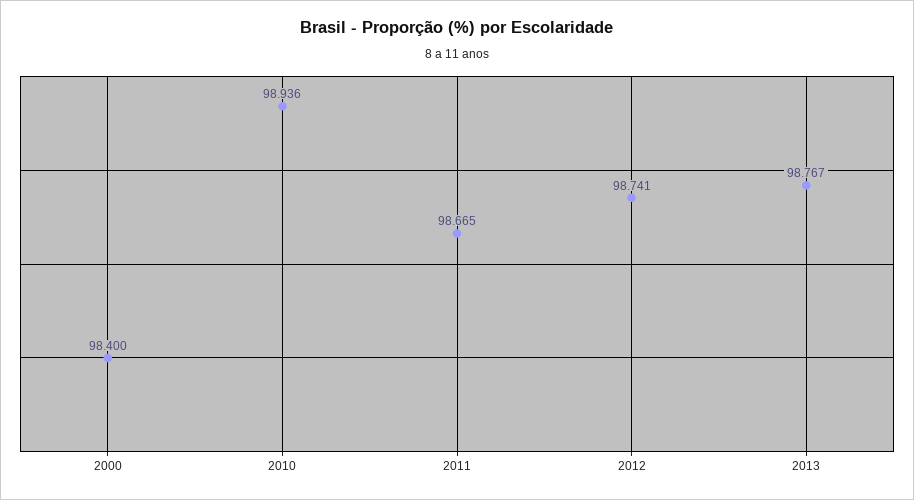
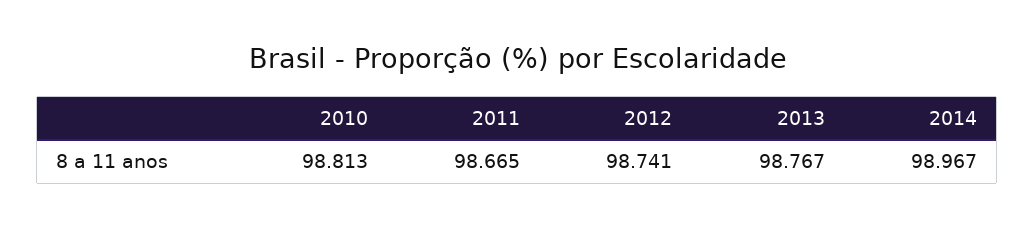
2000: 98.4 -> none
2010: 98.936 -> 98.813
2014: none -> 98.967

